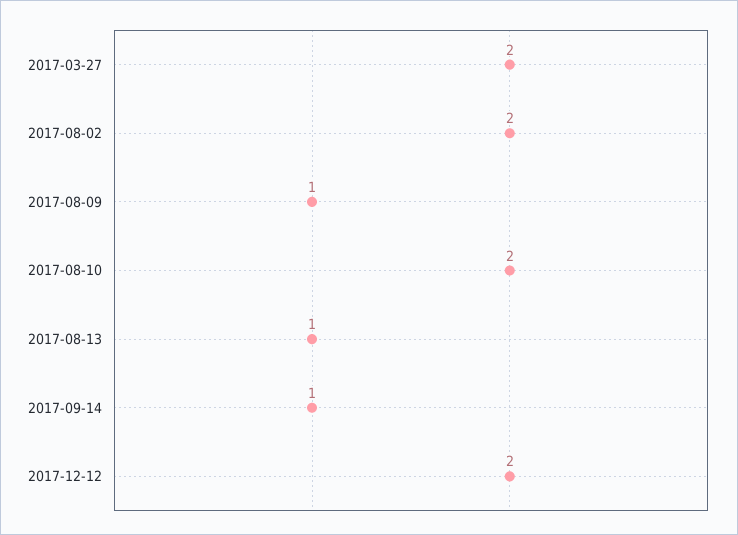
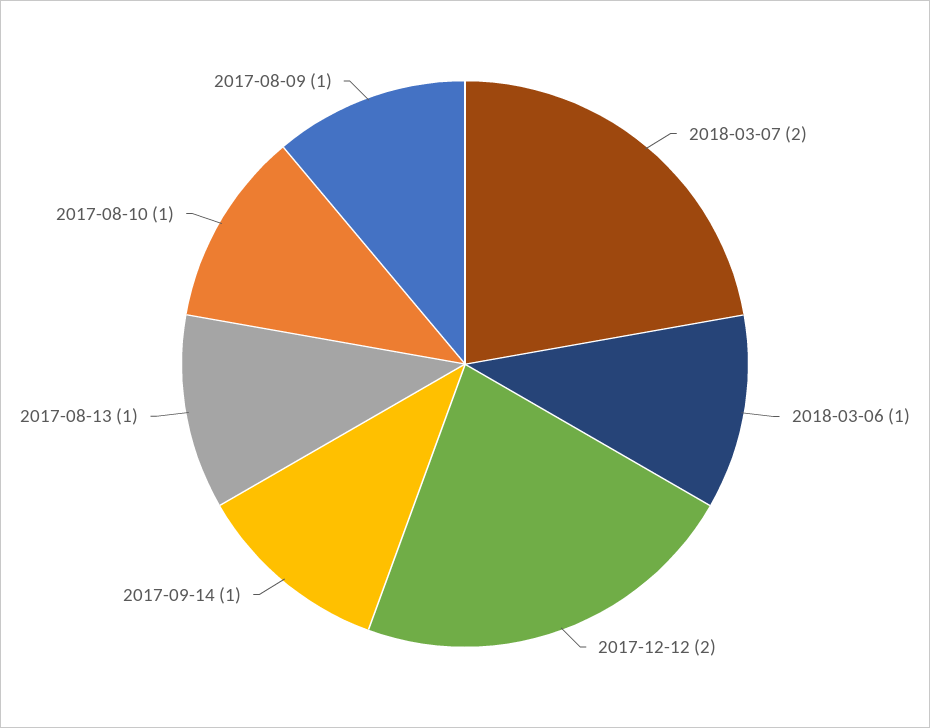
2017-03-27: 2 -> none
2017-08-02: 2 -> none
2017-08-10: 2 -> 1
2018-03-07: none -> 2
2018-03-06: none -> 1

